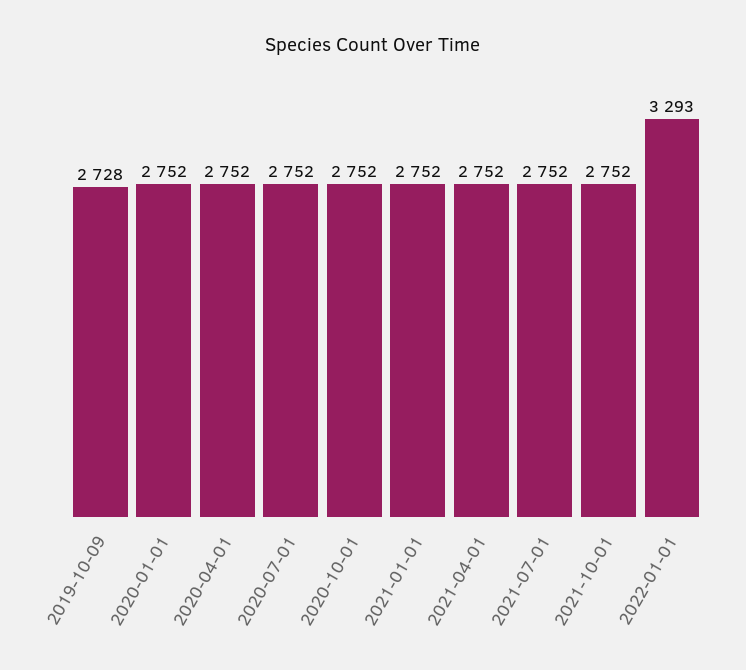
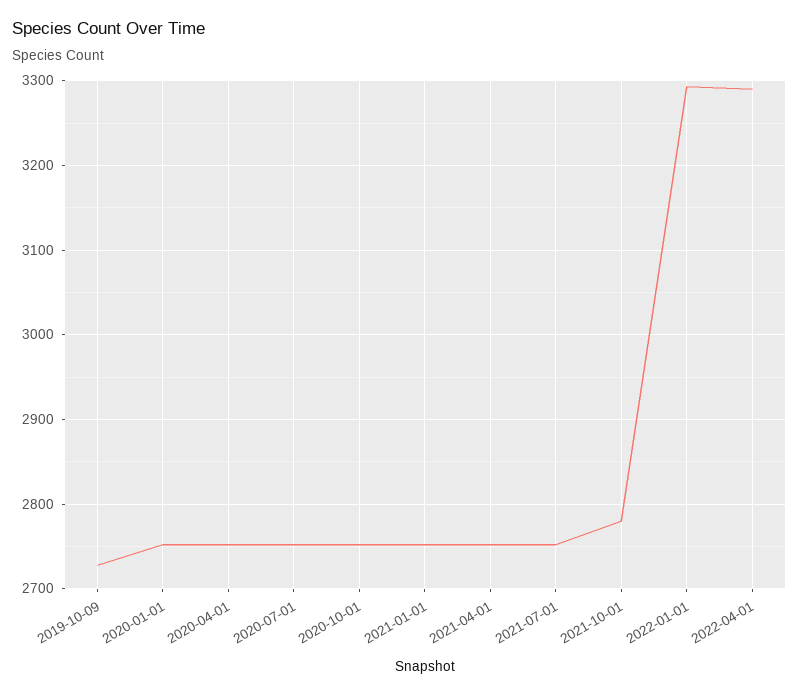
2021-10-01: 2752 -> 2780
2022-04-01: none -> 3290

